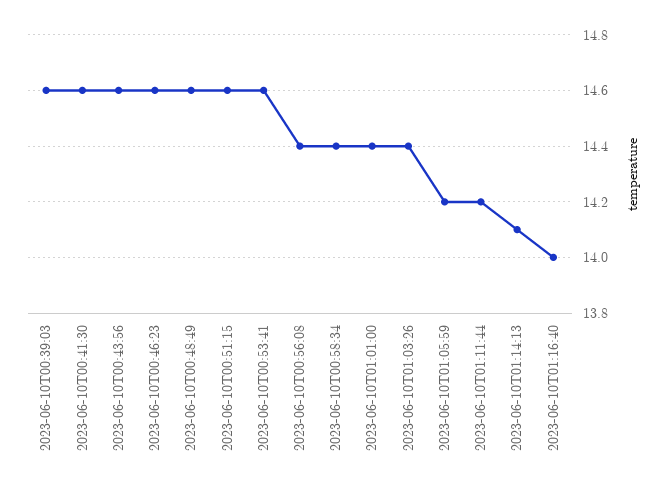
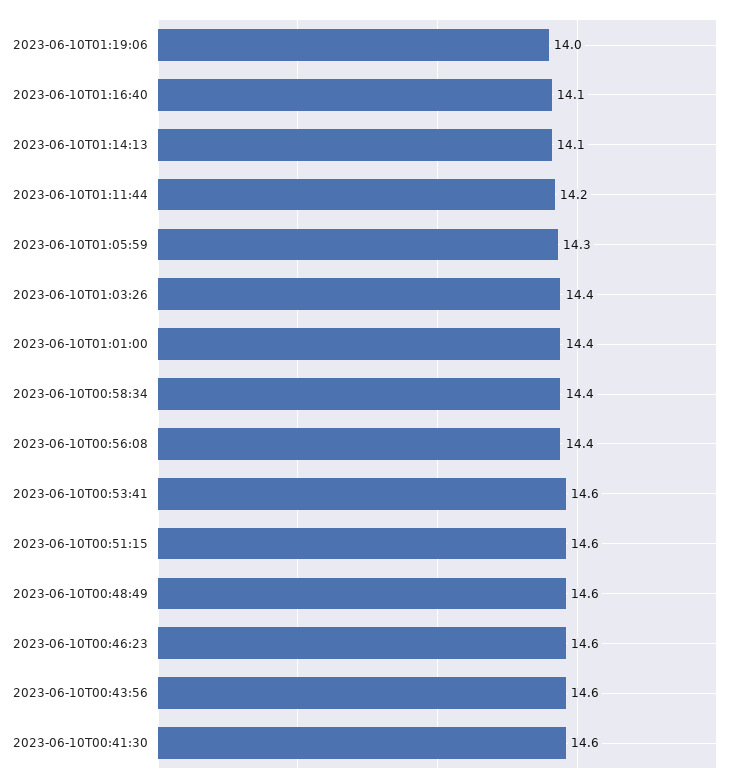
2023-06-10T00:39:03: 14.6 -> none
2023-06-10T01:05:59: 14.2 -> 14.3
2023-06-10T01:16:40: 14 -> 14.1
2023-06-10T01:19:06: none -> 14

